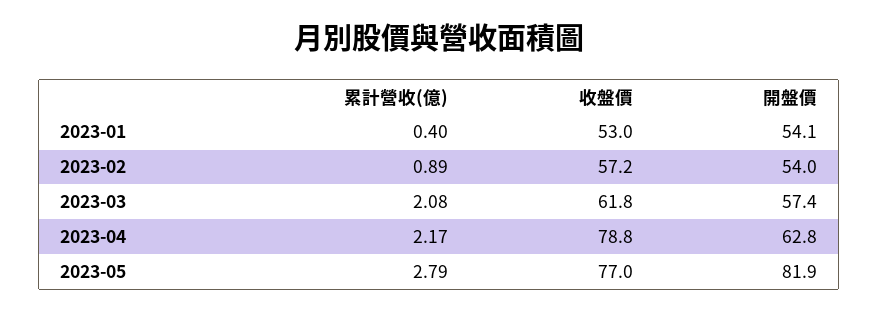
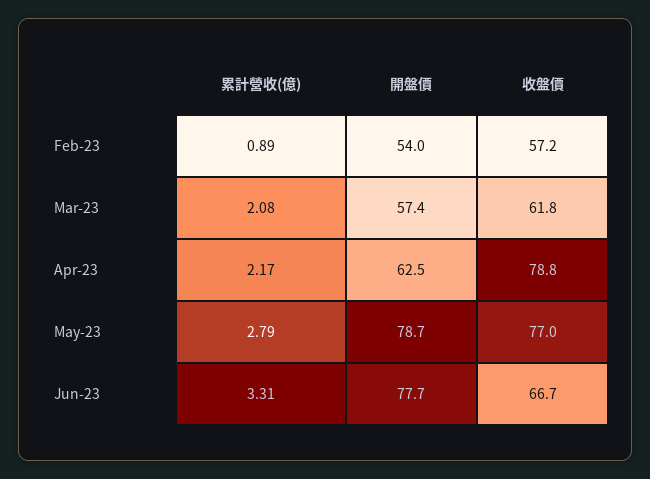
累計營收(億), 2023-01: 0.4 -> none
收盤價, 2023-01: 53 -> none
開盤價, 2023-01: 54.1 -> none
開盤價, 2023-04: 62.8 -> 62.5
開盤價, 2023-05: 81.9 -> 78.7
累計營收(億), Jun-23: none -> 3.31
開盤價, Jun-23: none -> 77.7
收盤價, Jun-23: none -> 66.7

